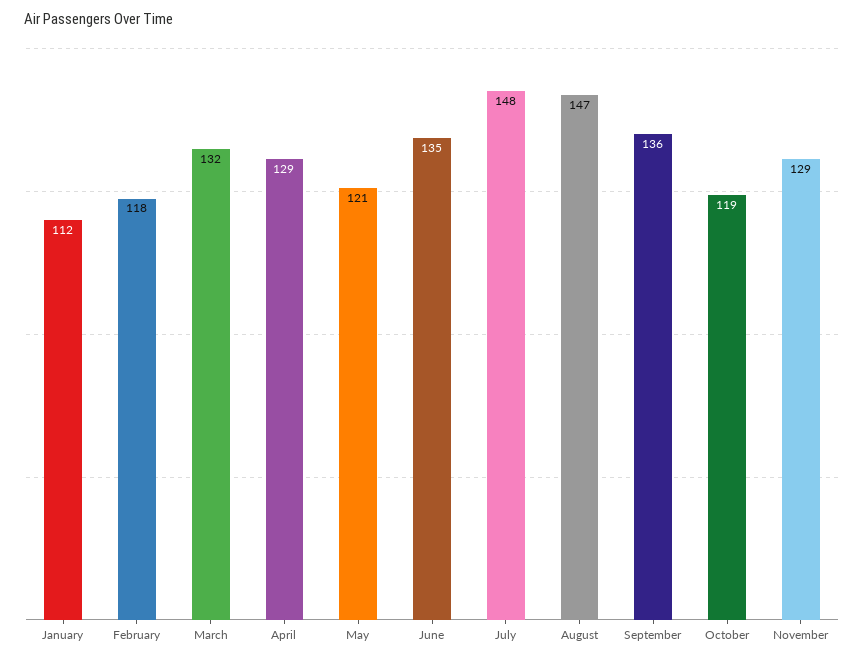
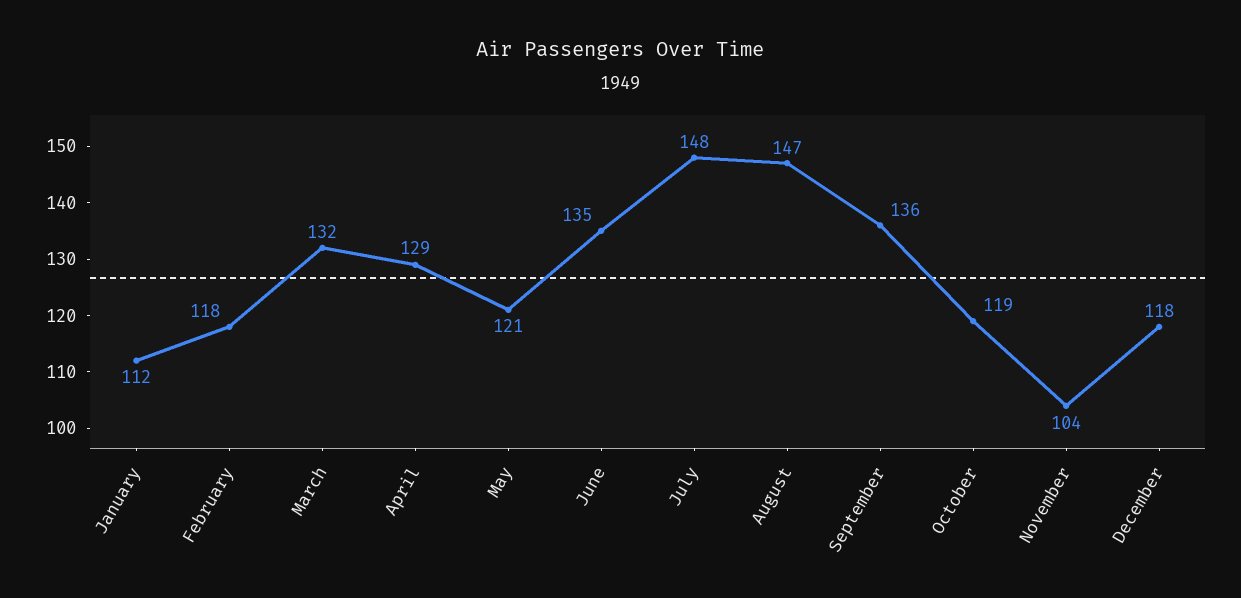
November: 129 -> 104
December: none -> 118

